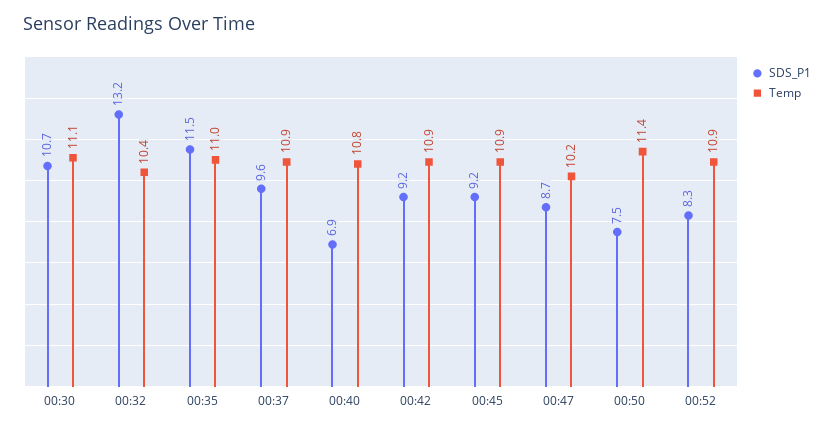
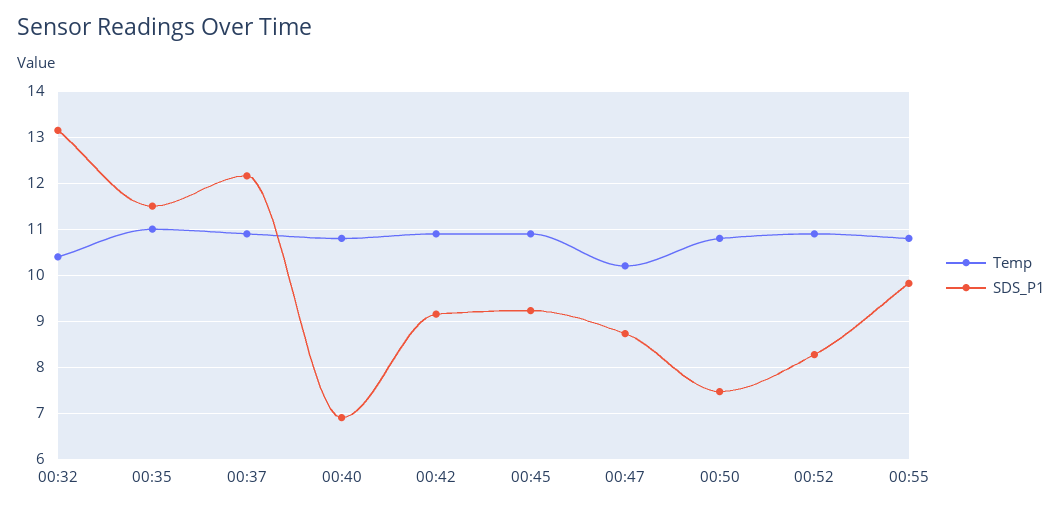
SDS_P1, 00:30: 10.7 -> none
Temp, 00:30: 11.1 -> none
SDS_P1, 00:37: 9.6 -> 12.2
Temp, 00:50: 11.4 -> 10.8
Temp, 00:55: none -> 10.8
SDS_P1, 00:55: none -> 9.8

